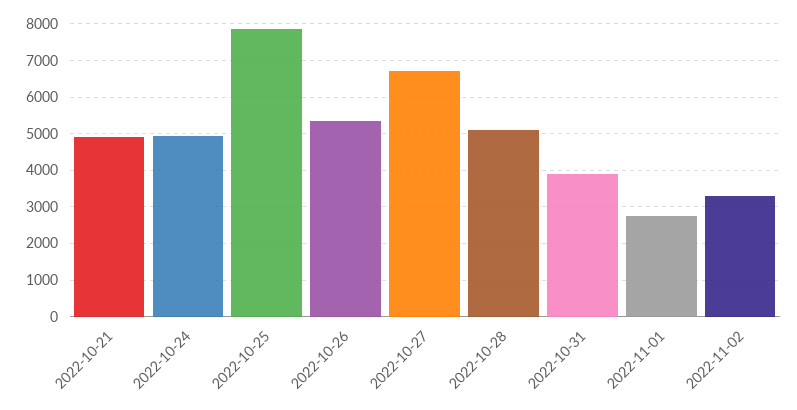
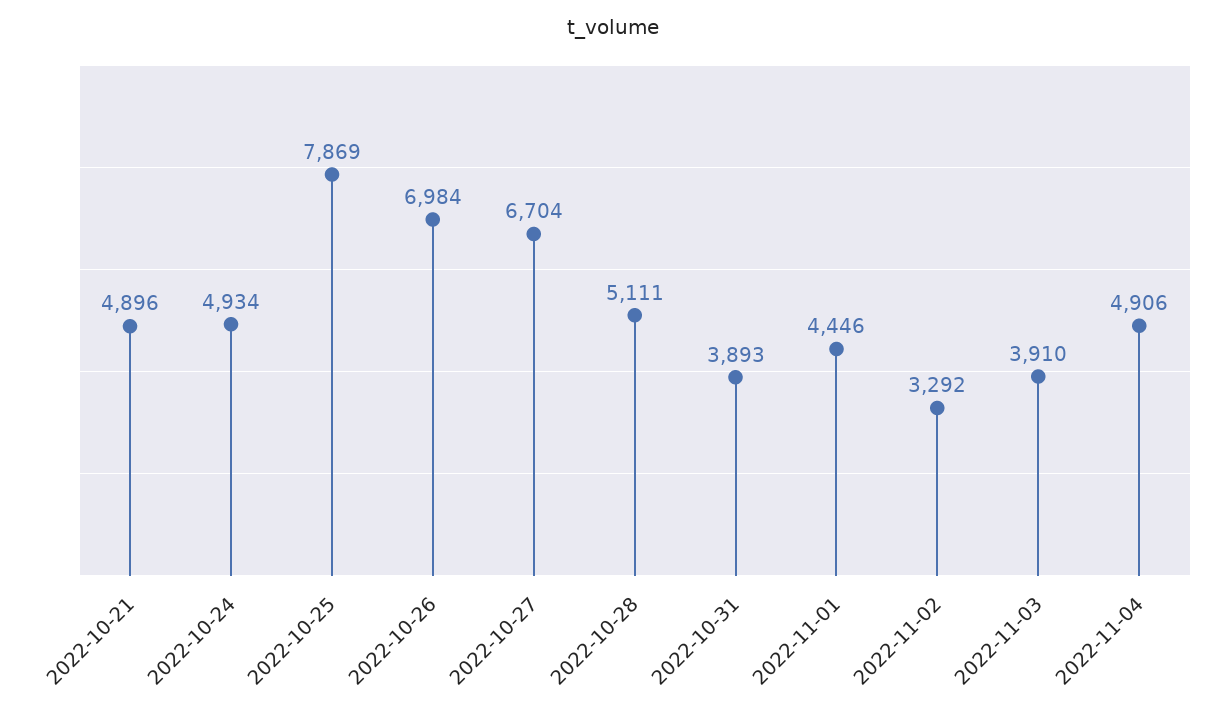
2022-10-26: 5400 -> 6984
2022-11-01: 2800 -> 4446
2022-11-03: none -> 3910
2022-11-04: none -> 4906

